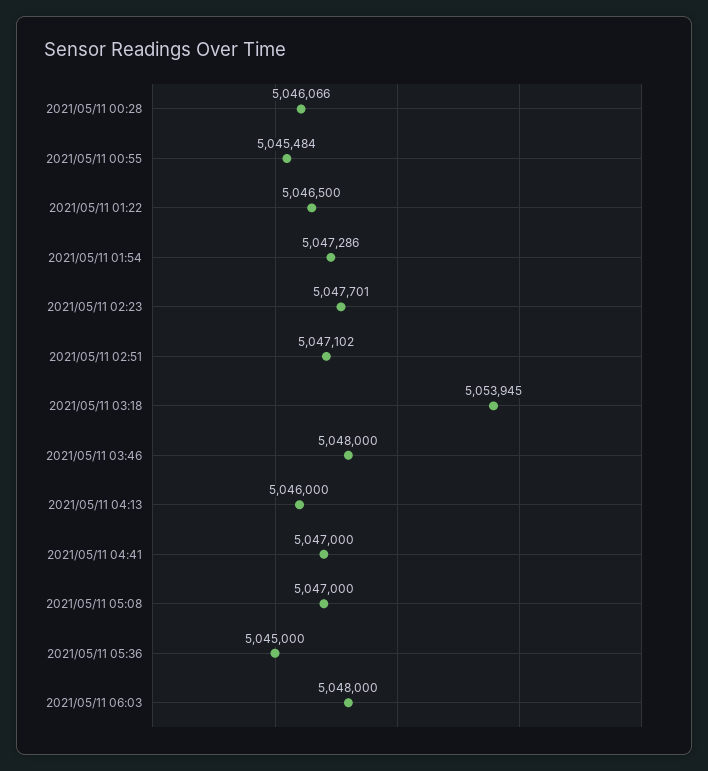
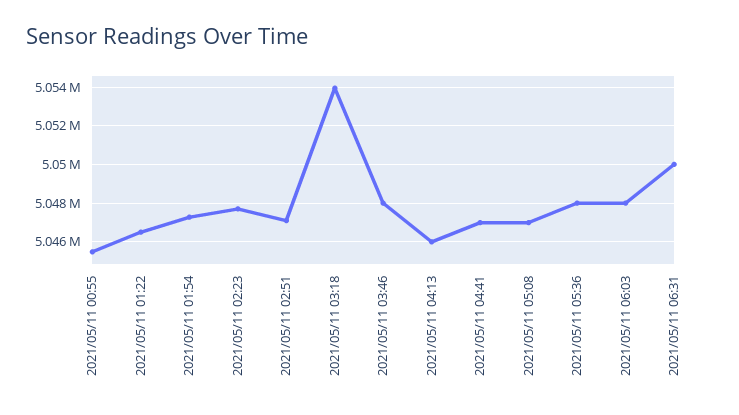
2021/05/11 00:28: 5046066 -> none
2021/05/11 05:36: 5045000 -> 5048000
2021/05/11 06:31: none -> 5050000

